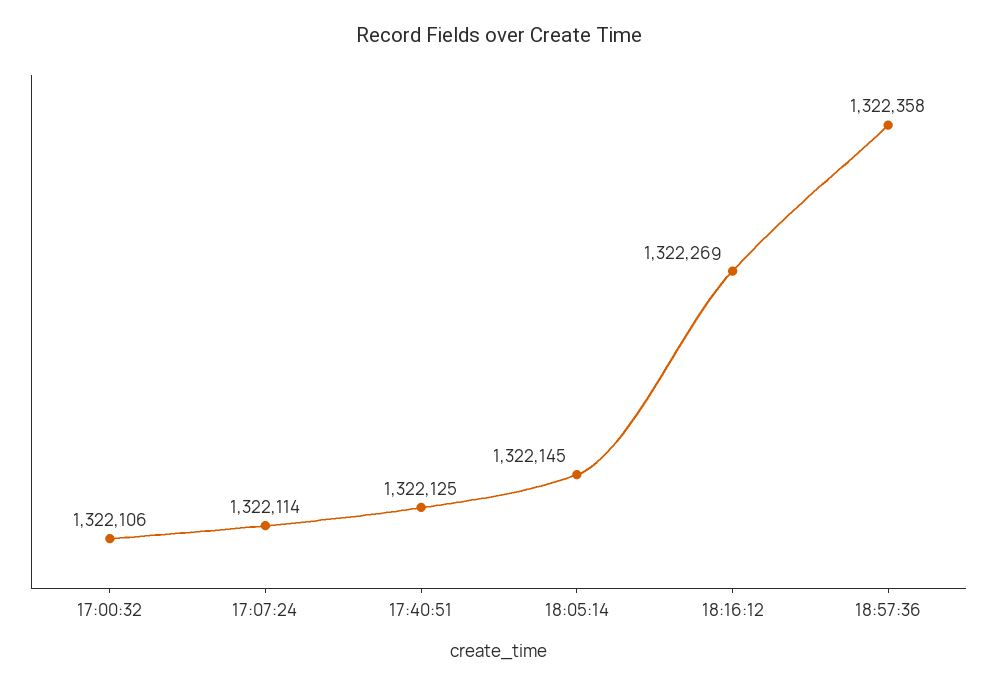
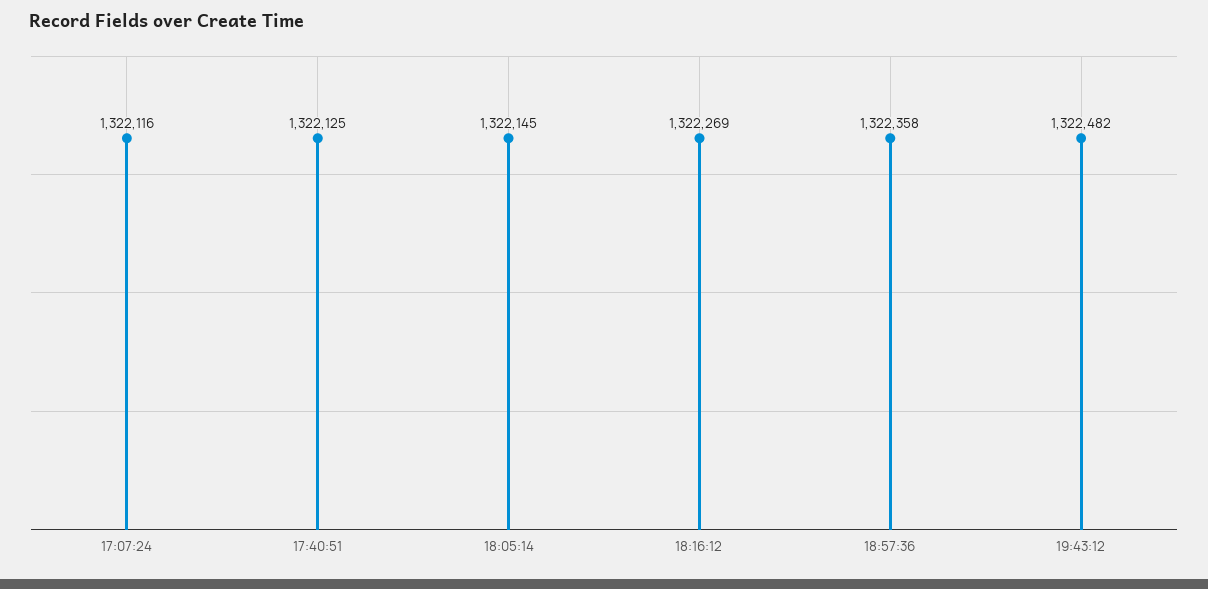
17:00:32: 1322106 -> none
17:07:24: 1322114 -> 1322116
19:43:12: none -> 1322482

